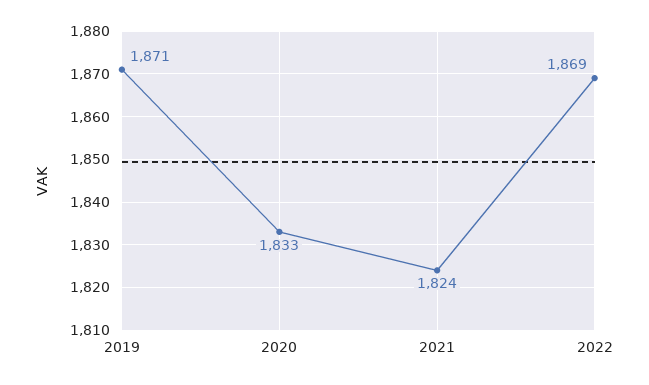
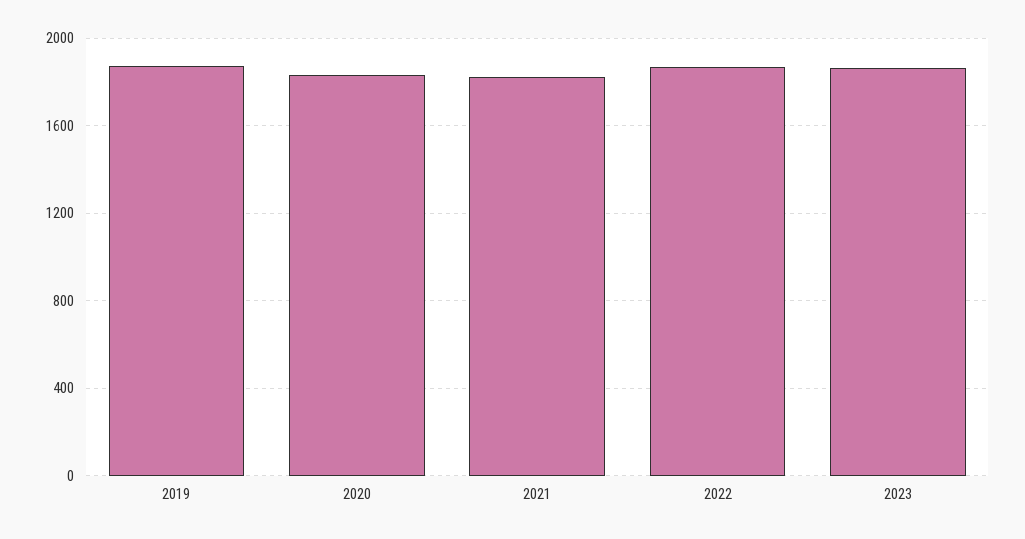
2023: none -> 1850

